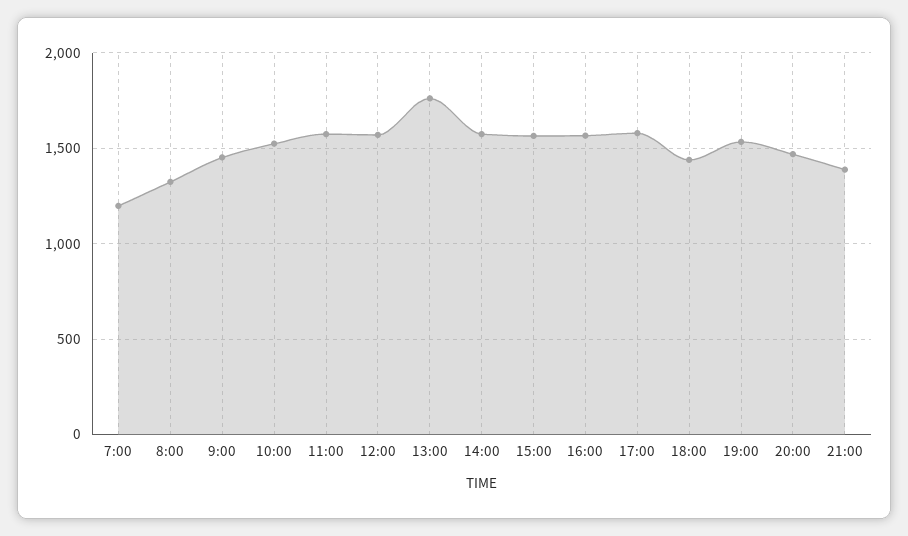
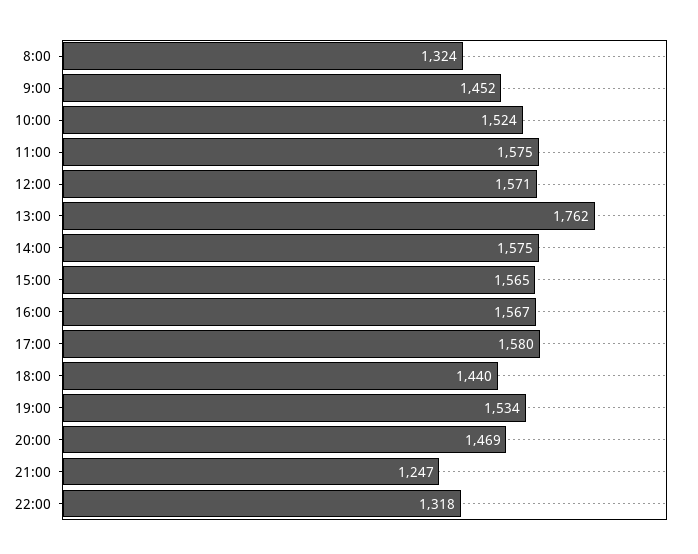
7:00: 1200 -> none
21:00: 1400 -> 1247
22:00: none -> 1318

